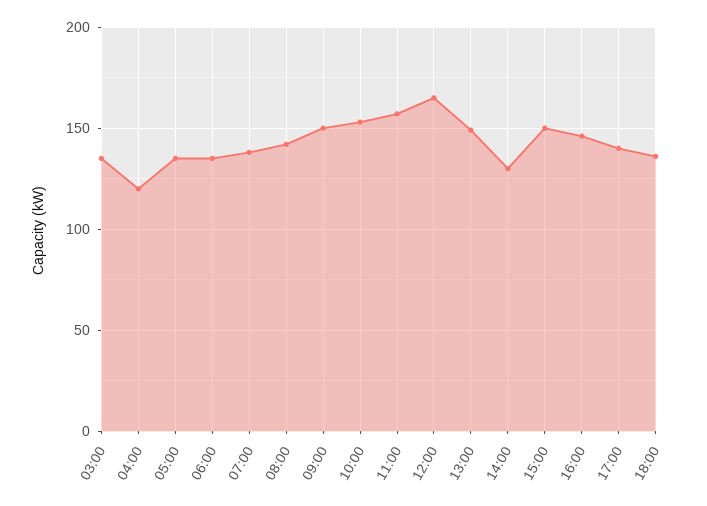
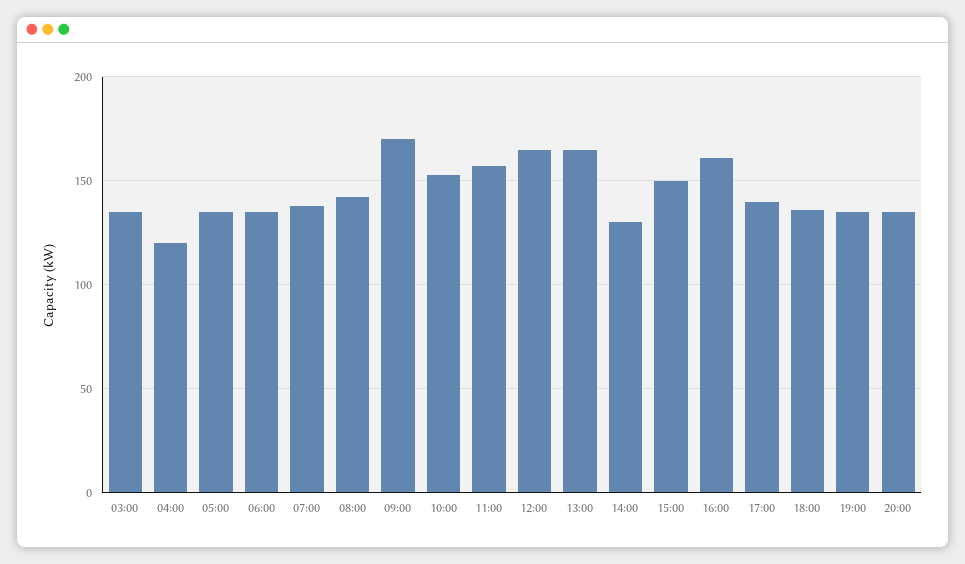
09:00: 150 -> 170
13:00: 150 -> 165
16:00: 145 -> 160
19:00: none -> 135
20:00: none -> 135

